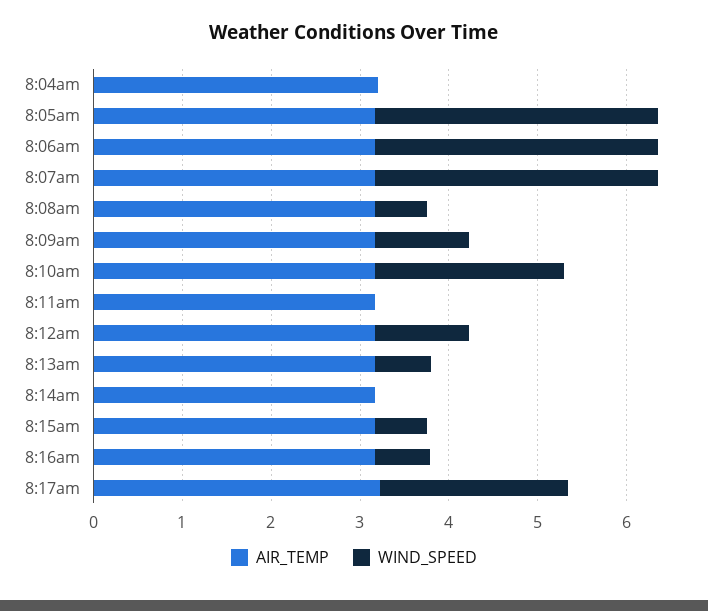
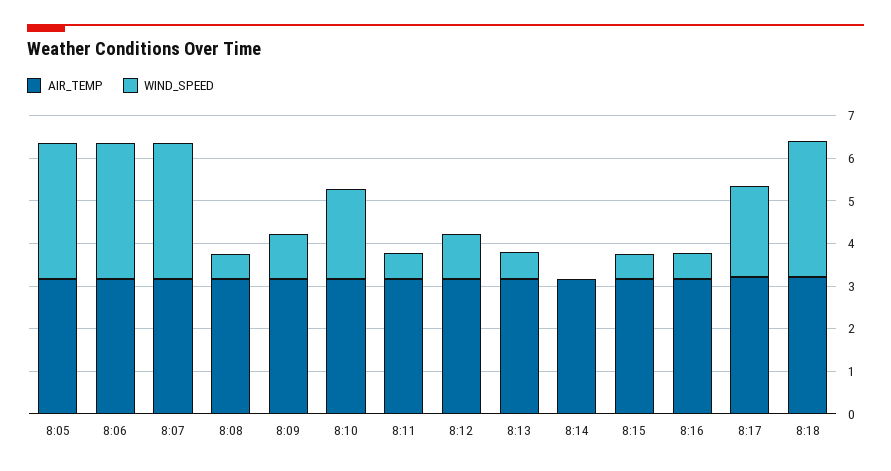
AIR_TEMP, 8:04am: 3.2 -> none
WIND_SPEED, 8:04am: 0 -> none
WIND_SPEED, 8:11am: 0 -> 0.6
AIR_TEMP, 8:18: none -> 3.2
WIND_SPEED, 8:18: none -> 3.2

